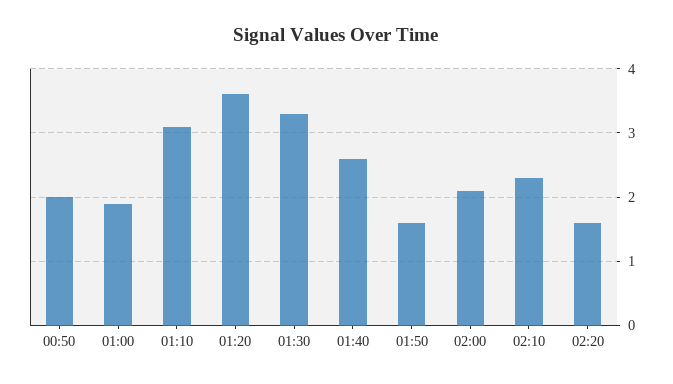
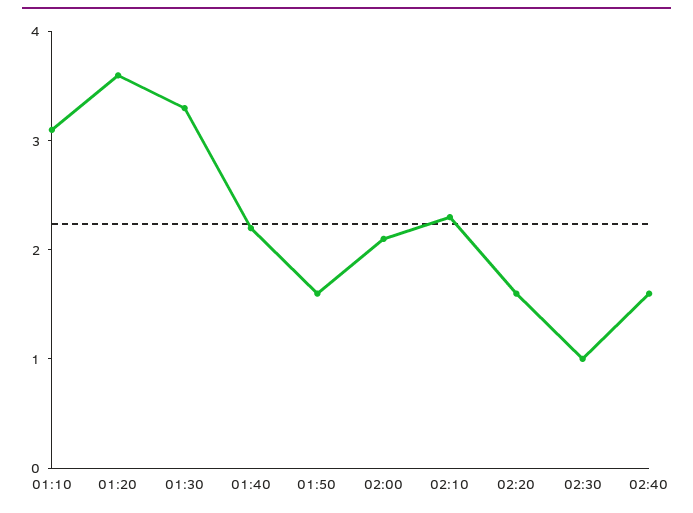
00:50: 2 -> none
01:00: 1.9 -> none
01:40: 2.6 -> 2.2
02:30: none -> 1
02:40: none -> 1.6

